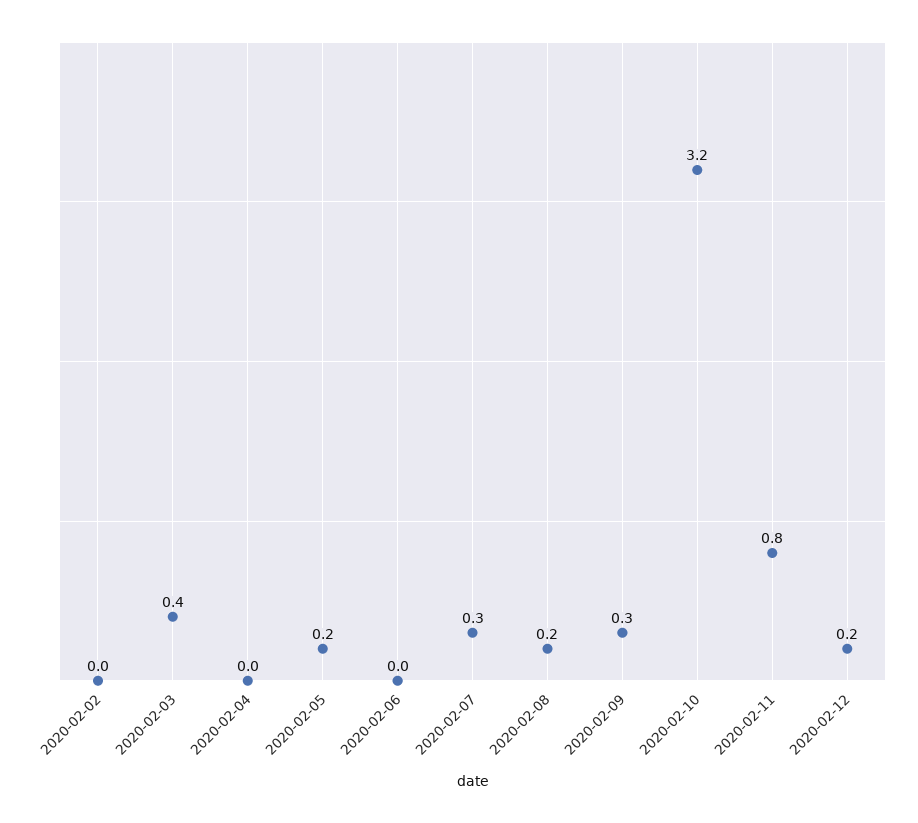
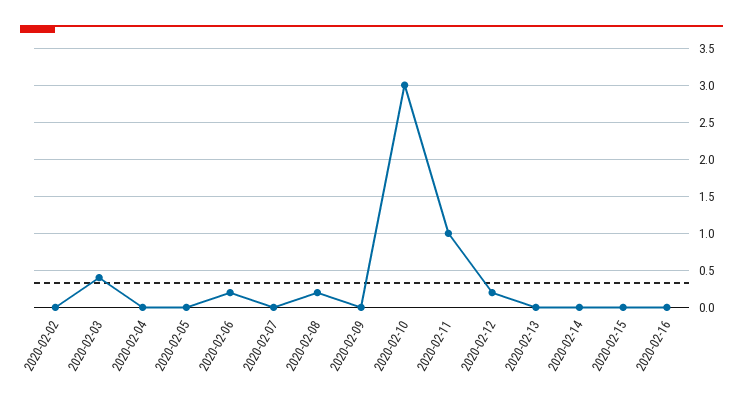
2020-02-05: 0.2 -> 0
2020-02-06: 0 -> 0.2
2020-02-07: 0.3 -> 0
2020-02-09: 0.3 -> 0
2020-02-10: 3.2 -> 3
2020-02-11: 0.8 -> 1
2020-02-13: none -> 0
2020-02-14: none -> 0
2020-02-15: none -> 0
2020-02-16: none -> 0

